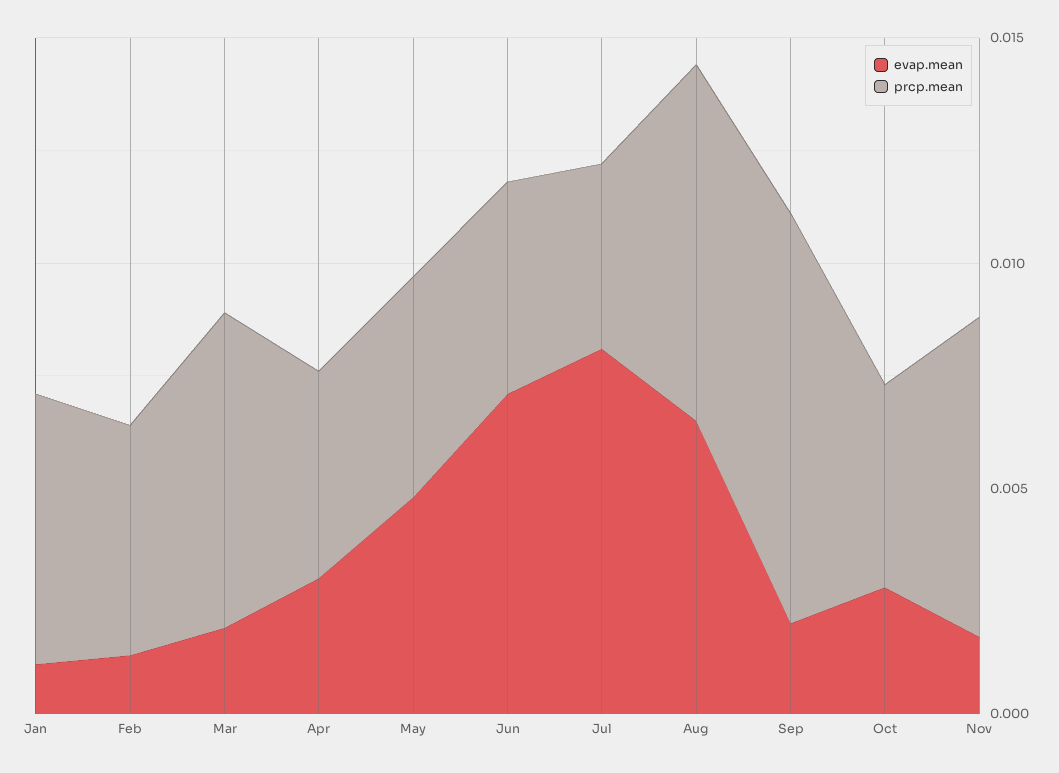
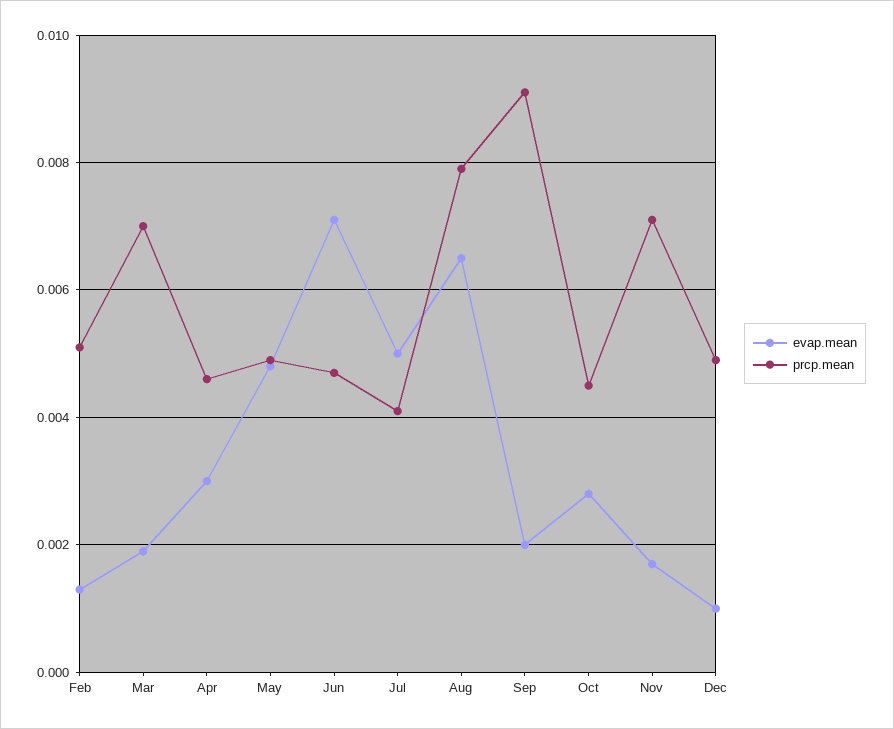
evap.mean, Jan: 0.001 -> none
prcp.mean, Jan: 0.006 -> none
evap.mean, Jul: 0.008 -> 0.005
evap.mean, Dec: none -> 0.001
prcp.mean, Dec: none -> 0.005

